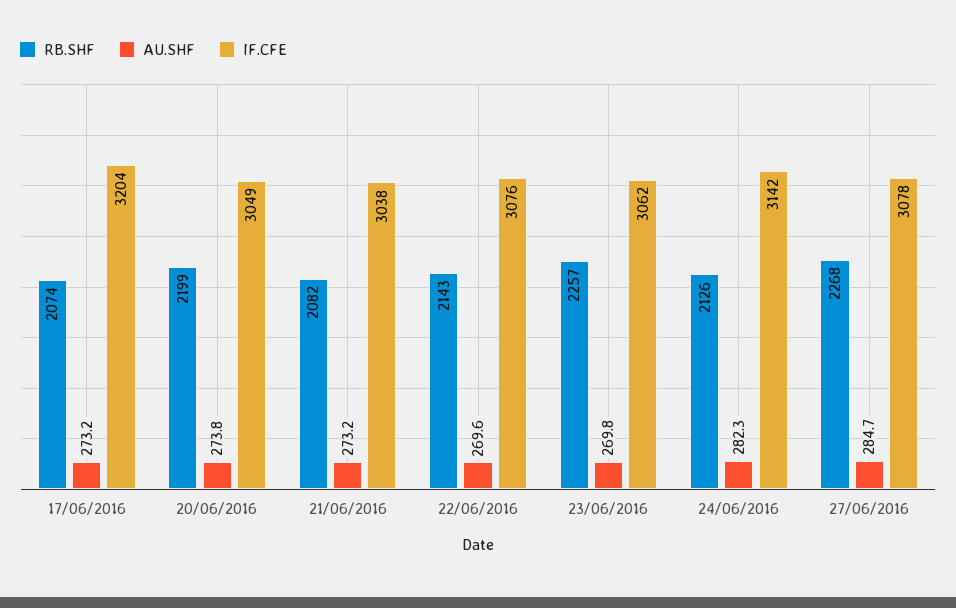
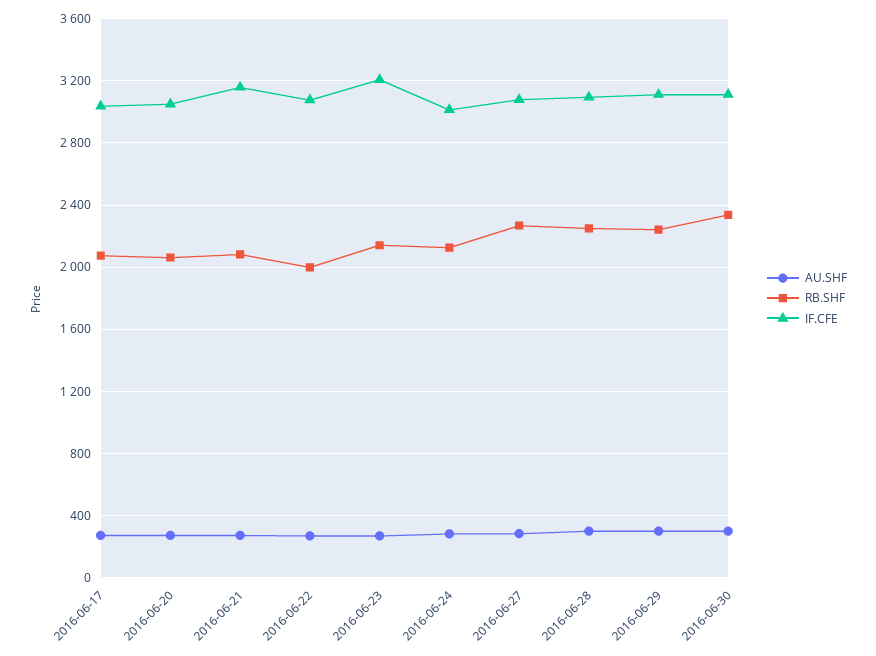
IF.CFE, 17/06/2016: 3204 -> 3050
RB.SHF, 20/06/2016: 2199 -> 2050
IF.CFE, 21/06/2016: 3038 -> 3150
RB.SHF, 22/06/2016: 2143 -> 2000
RB.SHF, 23/06/2016: 2257 -> 2150
IF.CFE, 23/06/2016: 3062 -> 3200
IF.CFE, 24/06/2016: 3142 -> 3000
AU.SHF, 2016-06-28: none -> 300
RB.SHF, 2016-06-28: none -> 2250
IF.CFE, 2016-06-28: none -> 3100
AU.SHF, 2016-06-29: none -> 300
RB.SHF, 2016-06-29: none -> 2250
IF.CFE, 2016-06-29: none -> 3100
AU.SHF, 2016-06-30: none -> 300
RB.SHF, 2016-06-30: none -> 2350
IF.CFE, 2016-06-30: none -> 3100

